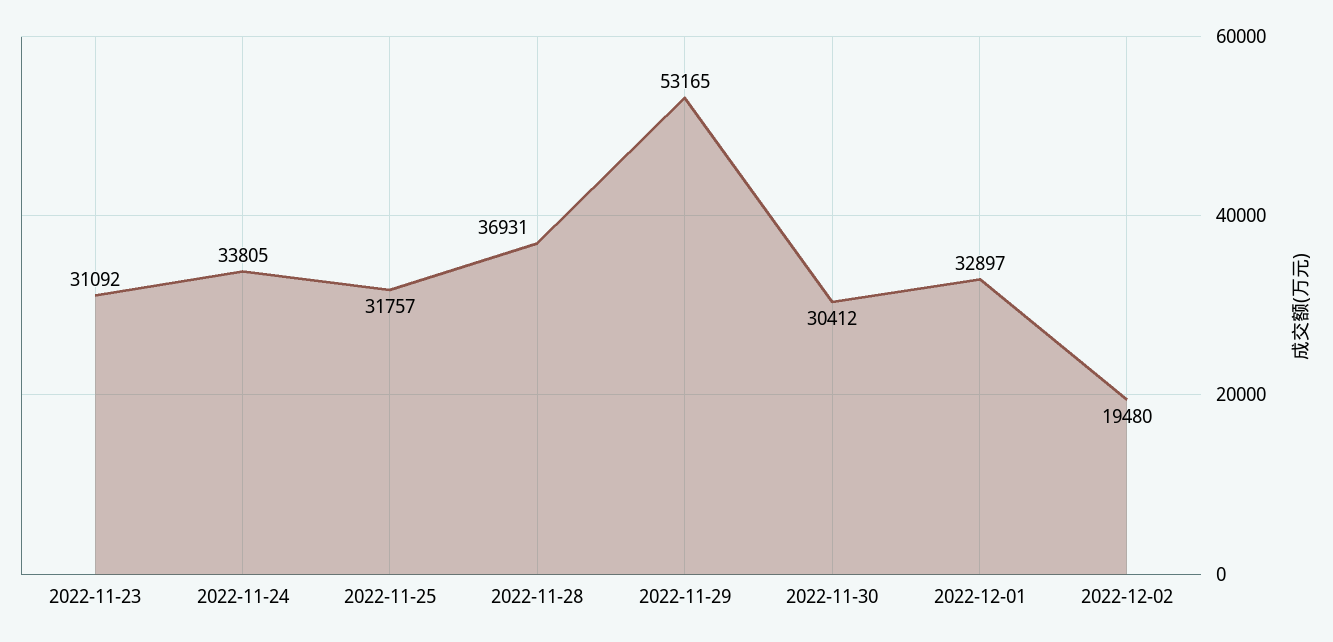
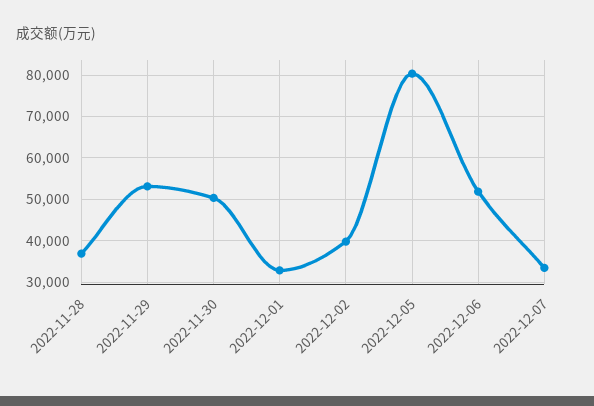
2022-11-23: 31092 -> none
2022-11-24: 33805 -> none
2022-11-25: 31757 -> none
2022-11-30: 30412 -> 50000
2022-12-02: 19480 -> 40000
2022-12-05: none -> 80000
2022-12-06: none -> 52000
2022-12-07: none -> 34000

